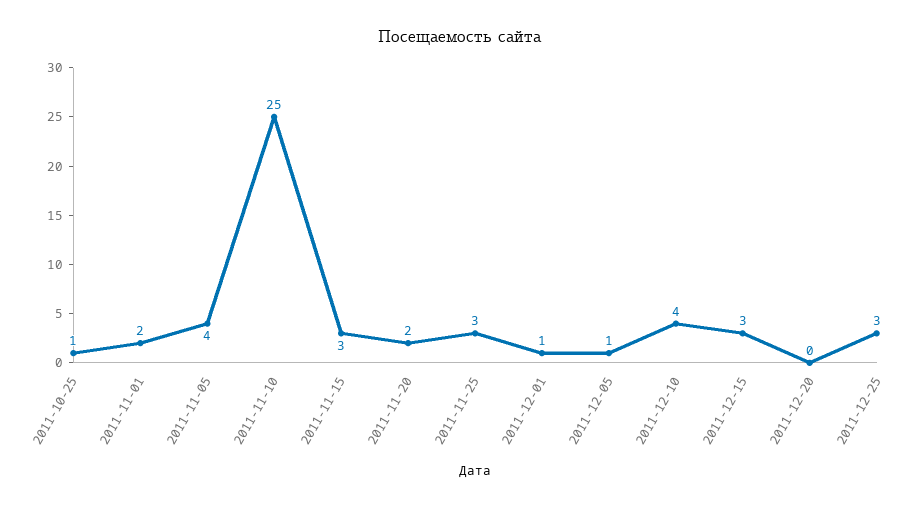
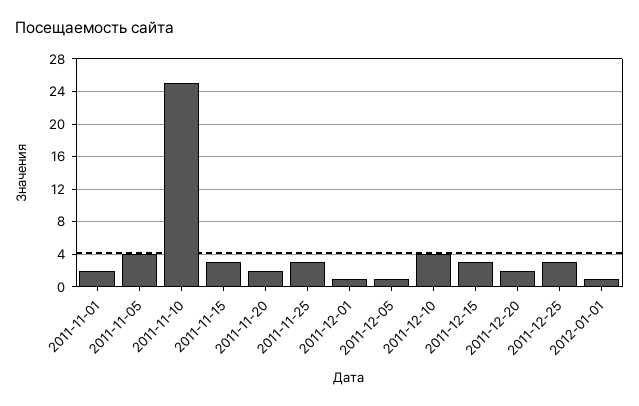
2011-10-25: 1 -> none
2011-12-20: 0 -> 2
2012-01-01: none -> 1

